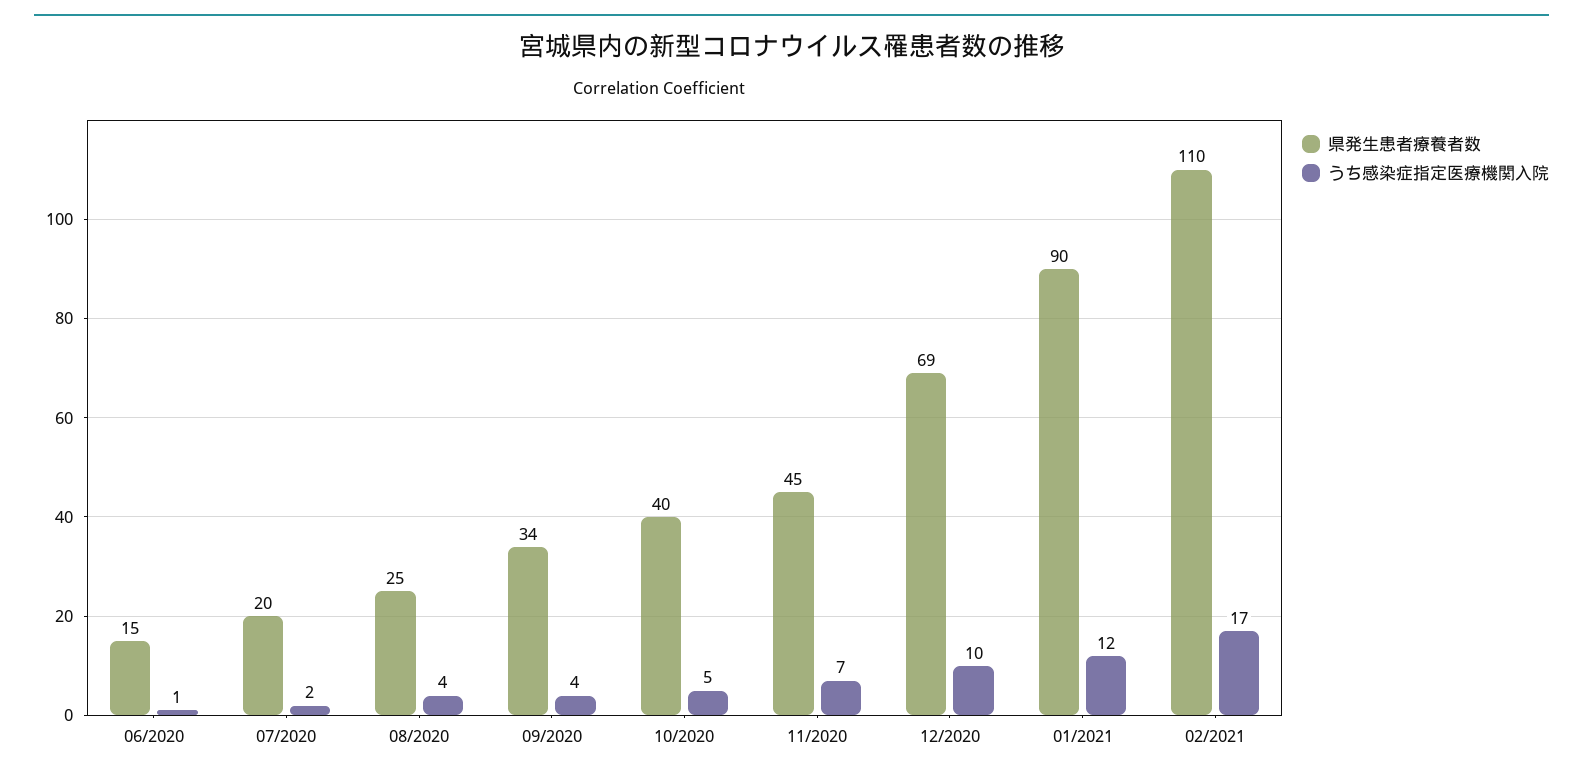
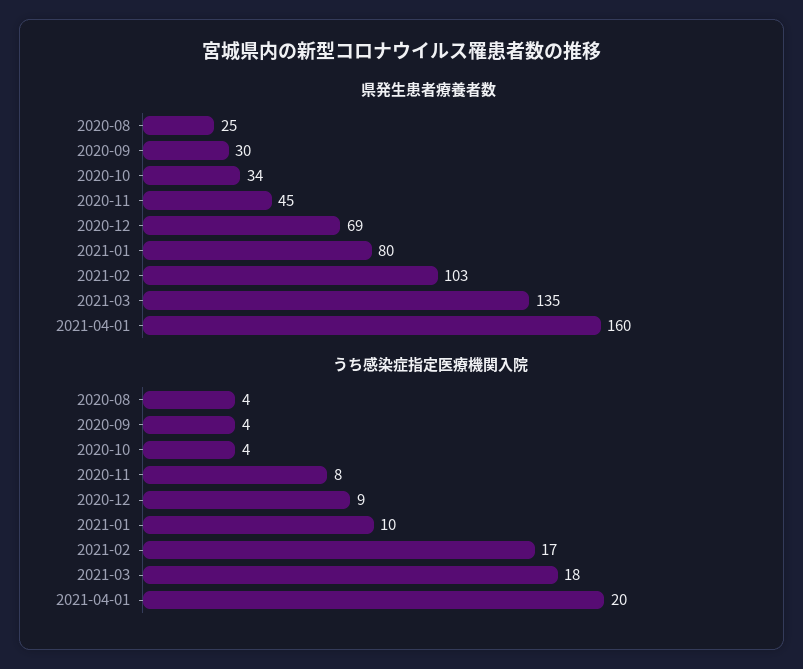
県発生患者療養者数, 06/2020: 15 -> none
うち感染症指定医療機関入院, 06/2020: 1 -> none
県発生患者療養者数, 07/2020: 20 -> none
うち感染症指定医療機関入院, 07/2020: 2 -> none
県発生患者療養者数, 09/2020: 34 -> 30
県発生患者療養者数, 10/2020: 40 -> 34
うち感染症指定医療機関入院, 10/2020: 5 -> 4
うち感染症指定医療機関入院, 11/2020: 7 -> 8
うち感染症指定医療機関入院, 12/2020: 10 -> 9
県発生患者療養者数, 01/2021: 90 -> 80
うち感染症指定医療機関入院, 01/2021: 12 -> 10
県発生患者療養者数, 02/2021: 110 -> 103
県発生患者療養者数, 2021-03: none -> 135
県発生患者療養者数, 2021-04-01: none -> 160
うち感染症指定医療機関入院, 2021-03: none -> 18
うち感染症指定医療機関入院, 2021-04-01: none -> 20

